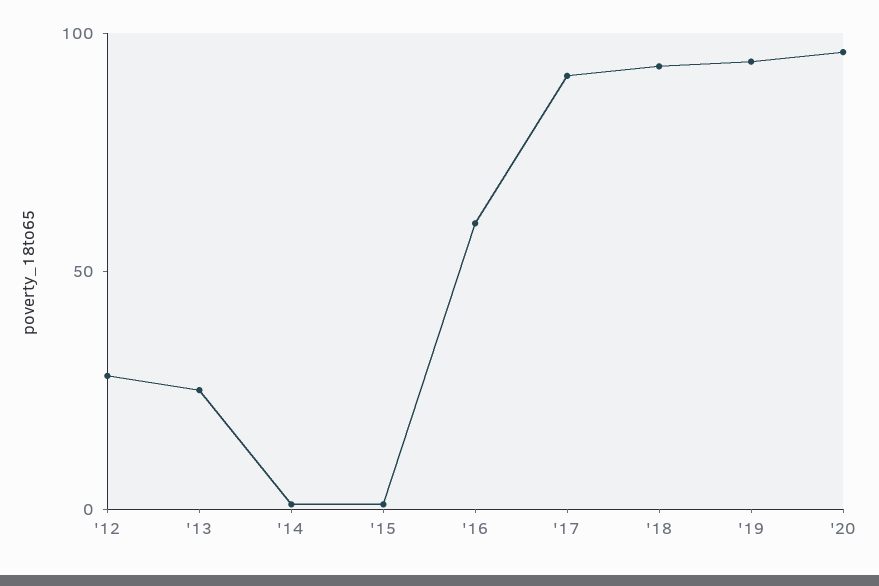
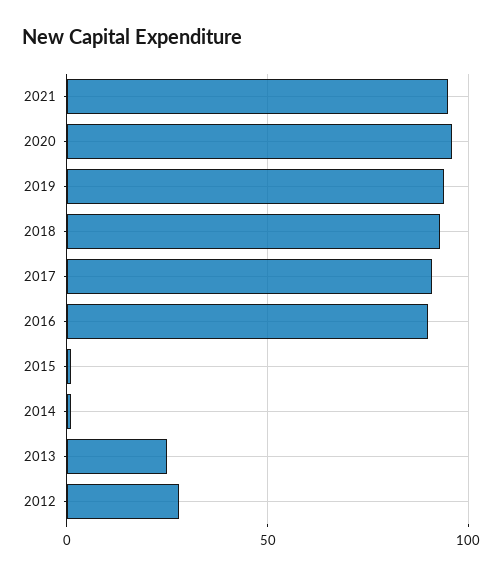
'16: 60 -> 90
2021: none -> 95

